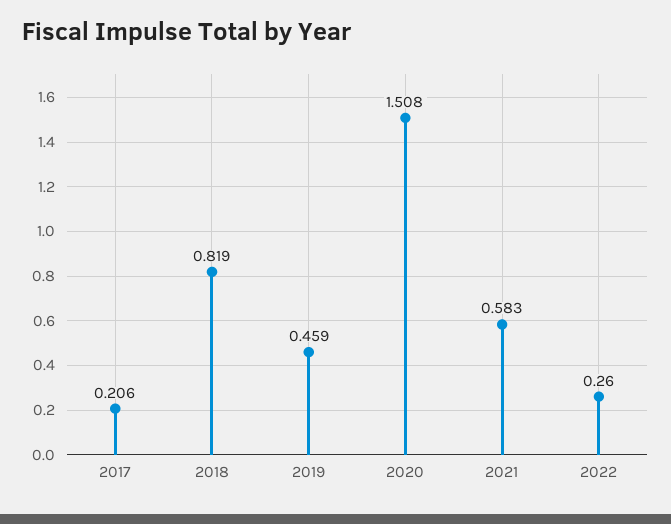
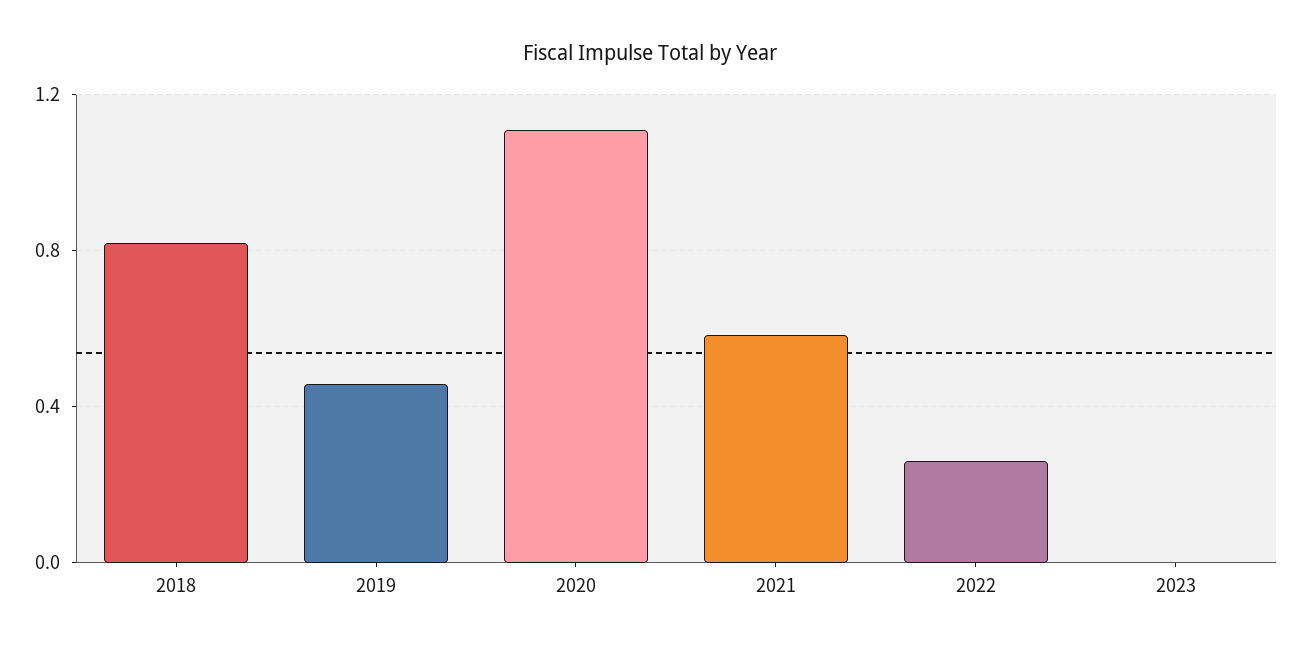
2017: 0.206 -> none
2020: 1.508 -> 1.1
2023: none -> 0

